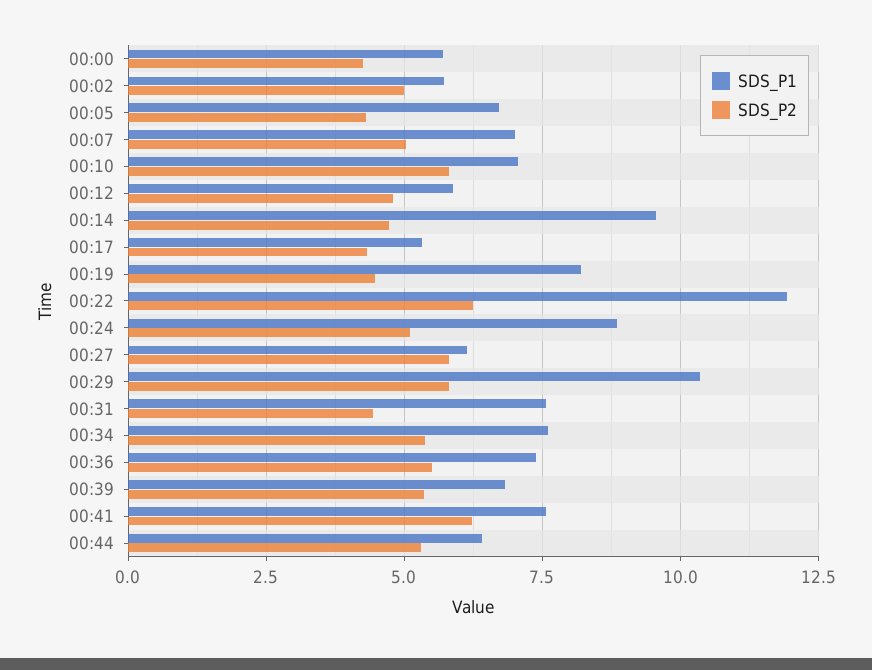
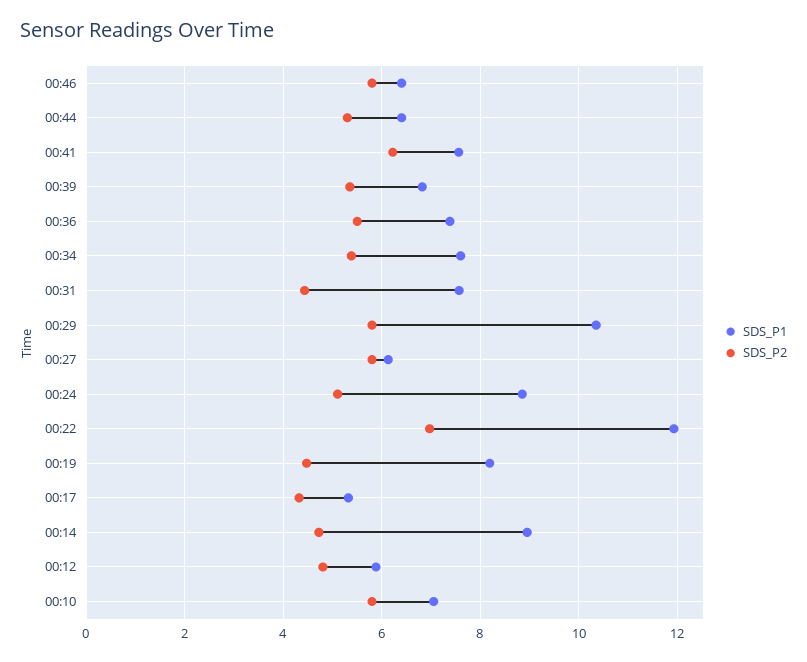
SDS_P1, 00:00: 5.75 -> none
SDS_P2, 00:00: 4.25 -> none
SDS_P1, 00:02: 5.75 -> none
SDS_P2, 00:02: 5 -> none
SDS_P1, 00:05: 6.75 -> none
SDS_P2, 00:05: 4.25 -> none
SDS_P1, 00:07: 7 -> none
SDS_P2, 00:07: 5 -> none
SDS_P1, 00:14: 9.5 -> 9
SDS_P2, 00:22: 6.25 -> 7
SDS_P1, 00:46: none -> 6.4
SDS_P2, 00:46: none -> 5.8

